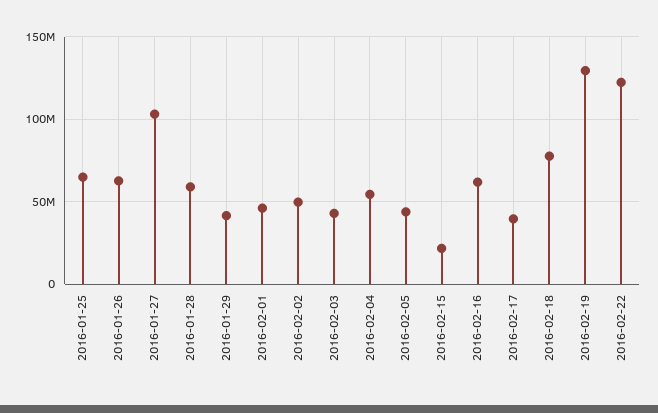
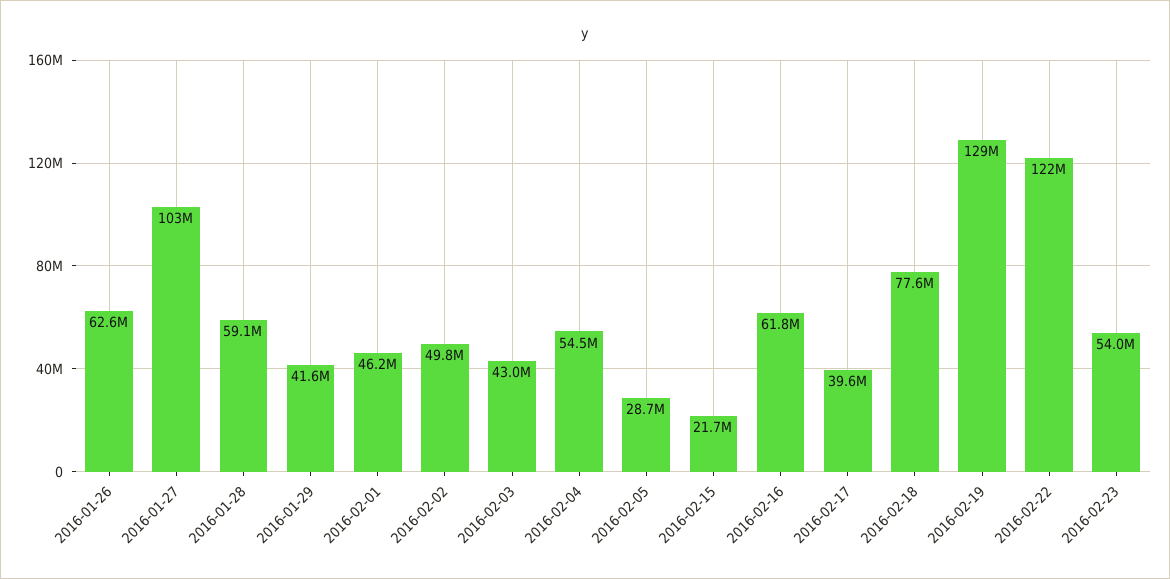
2016-01-25: 65000000 -> none
2016-02-05: 45000000 -> 28700000
2016-02-23: none -> 54000000

